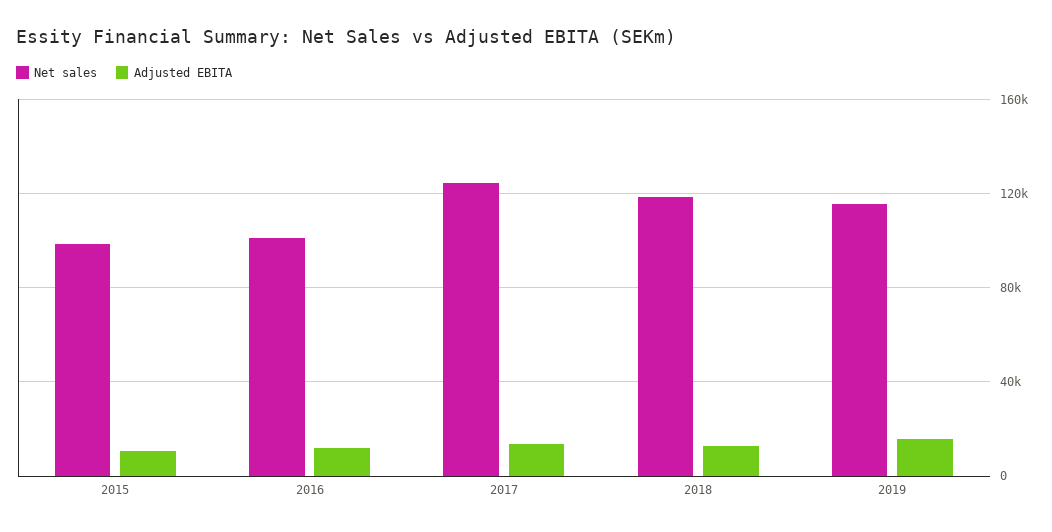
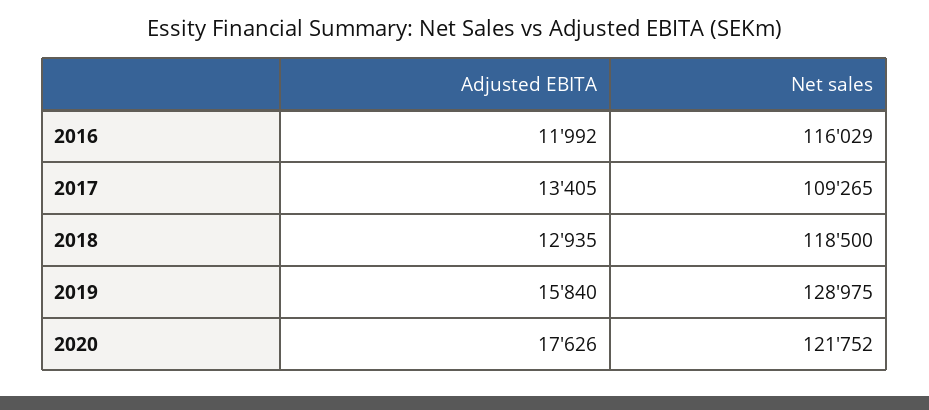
Net sales, 2015: 100000 -> none
Adjusted EBITA, 2015: 10000 -> none
Net sales, 2016: 100000 -> 116029
Net sales, 2017: 125000 -> 109265
Net sales, 2019: 115000 -> 128975
Adjusted EBITA, 2020: none -> 17626
Net sales, 2020: none -> 121752

